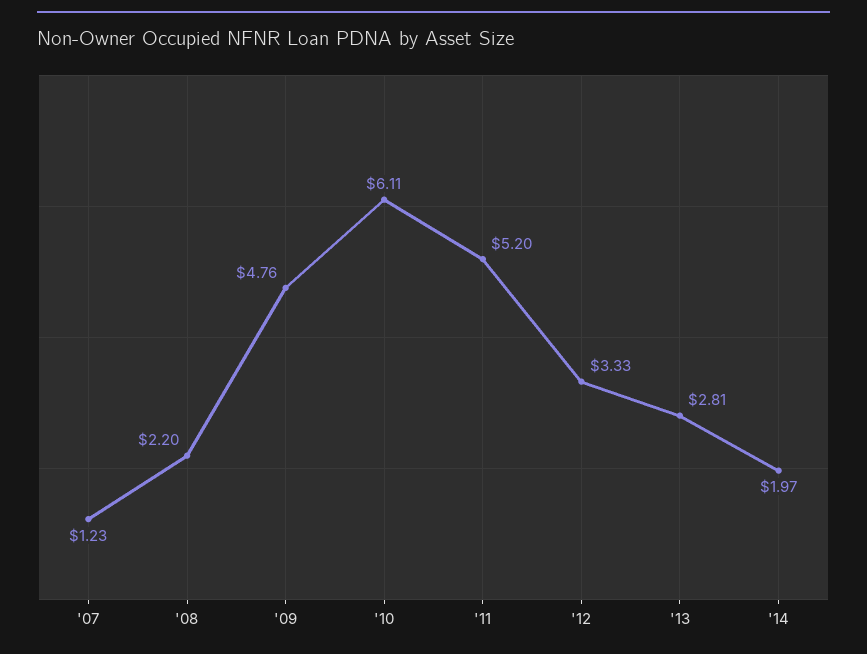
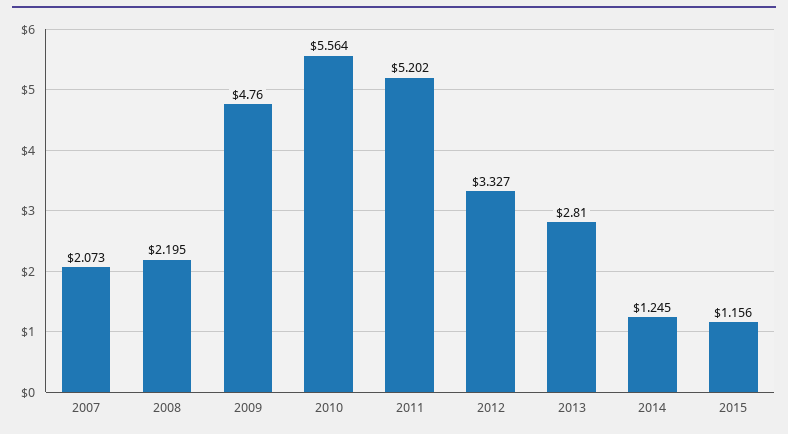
'07: 1.23 -> 2.073
'10: 6.11 -> 5.564
'14: 1.97 -> 1.245
2015: none -> 1.156

